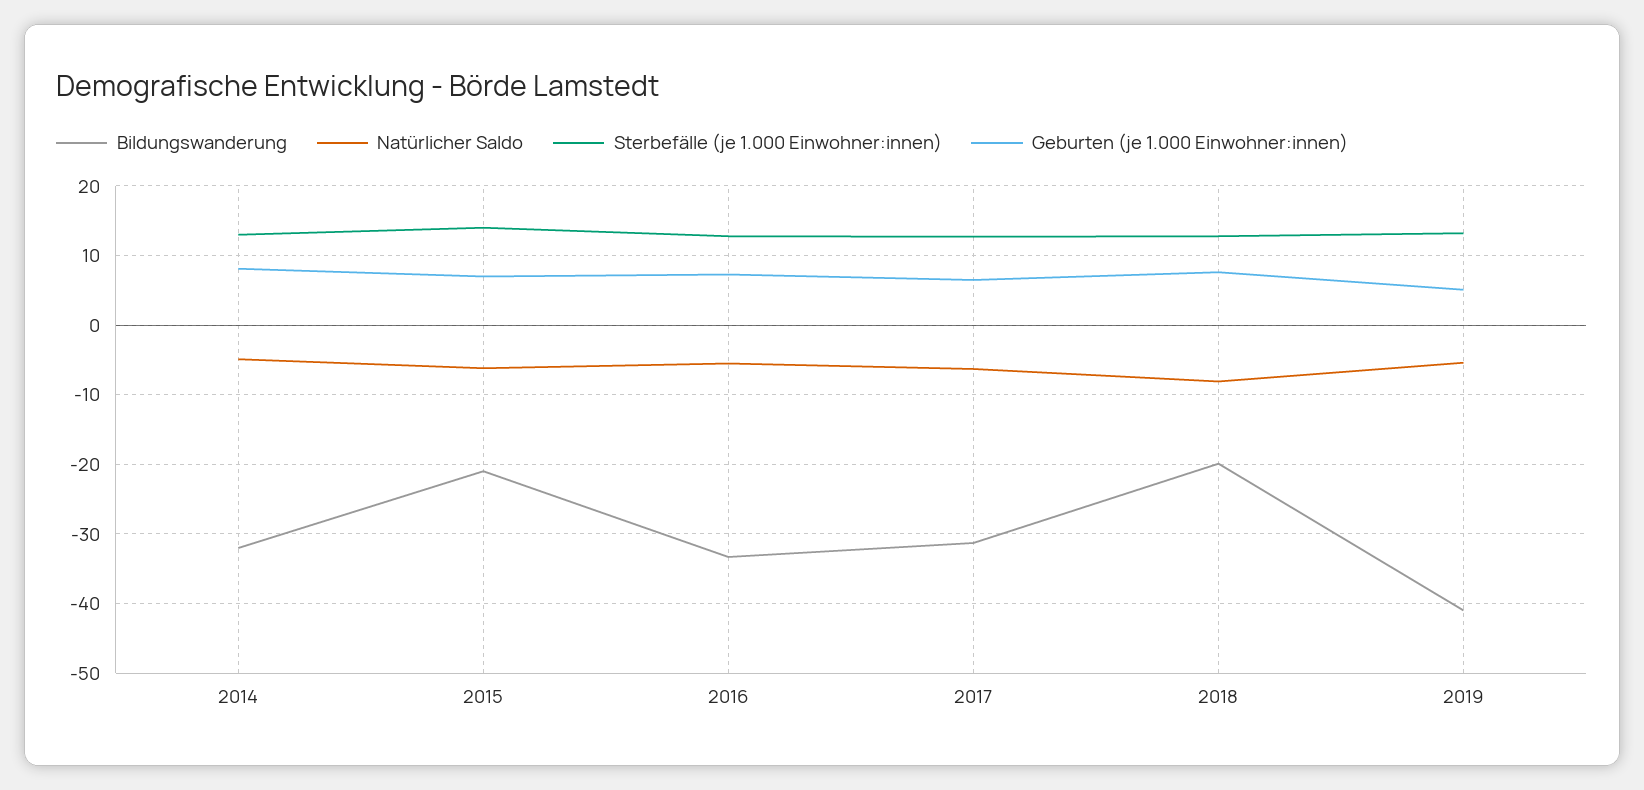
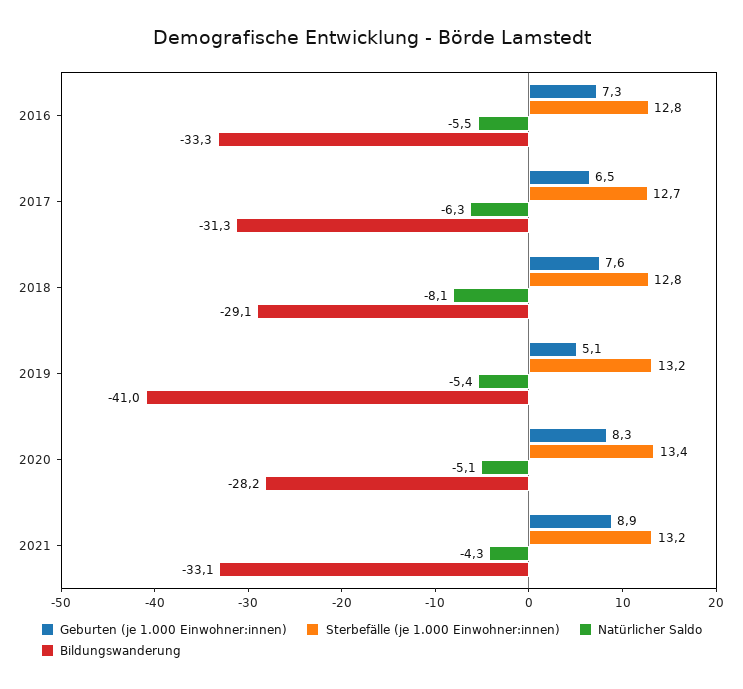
Bildungswanderung, 2014: -32 -> none
Natürlicher Saldo, 2014: -5 -> none
Sterbefälle (je 1.000 Einwohner:innen), 2014: 13 -> none
Geburten (je 1.000 Einwohner:innen), 2014: 8 -> none
Bildungswanderung, 2015: -21 -> none
Natürlicher Saldo, 2015: -6 -> none
Sterbefälle (je 1.000 Einwohner:innen), 2015: 14 -> none
Geburten (je 1.000 Einwohner:innen), 2015: 7 -> none
Bildungswanderung, 2018: -20 -> -29.1
Geburten (je 1.000 Einwohner:innen), 2020: none -> 8.3
Sterbefälle (je 1.000 Einwohner:innen), 2020: none -> 13.4
Natürlicher Saldo, 2020: none -> -5.1
Bildungswanderung, 2020: none -> -28.2
Geburten (je 1.000 Einwohner:innen), 2021: none -> 8.9
Sterbefälle (je 1.000 Einwohner:innen), 2021: none -> 13.2
Natürlicher Saldo, 2021: none -> -4.3
Bildungswanderung, 2021: none -> -33.1

